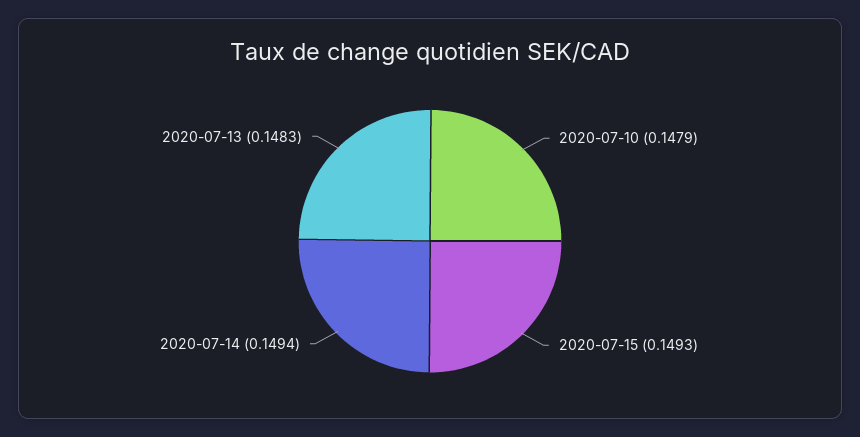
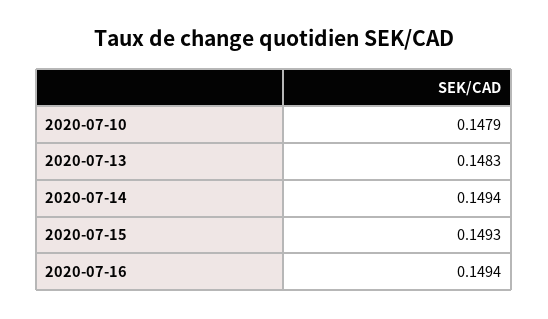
2020-07-16: none -> 0.1494

